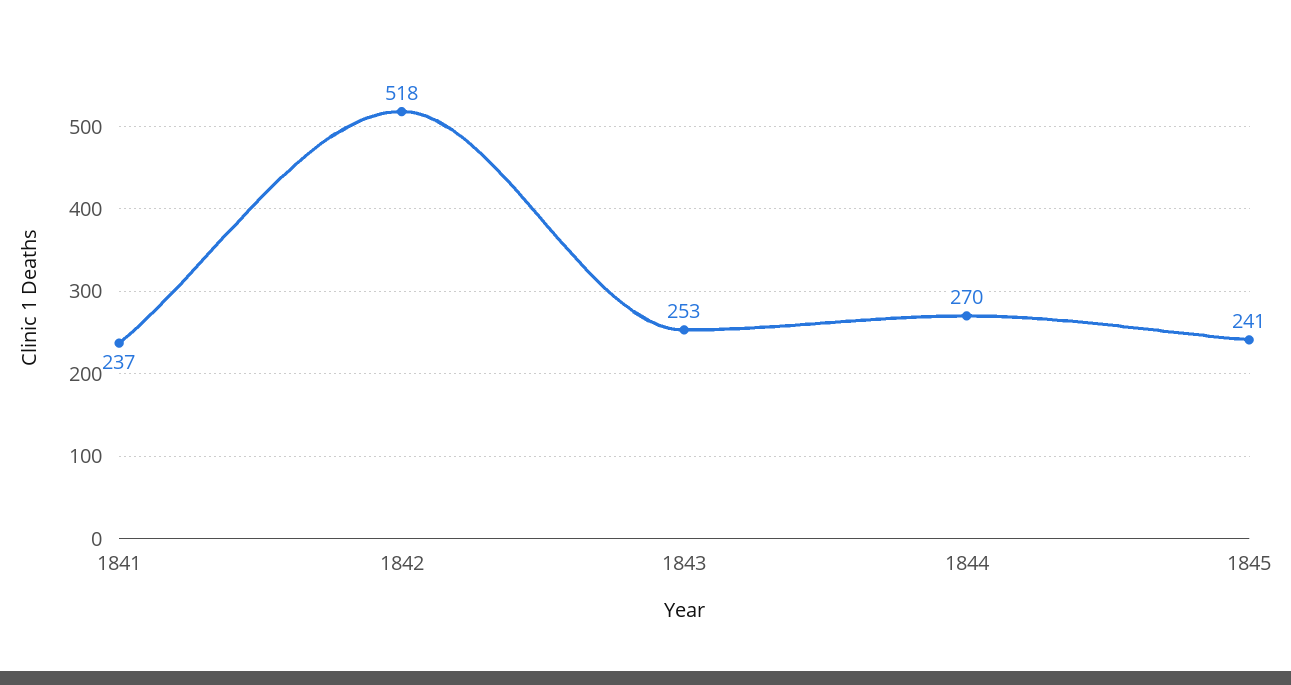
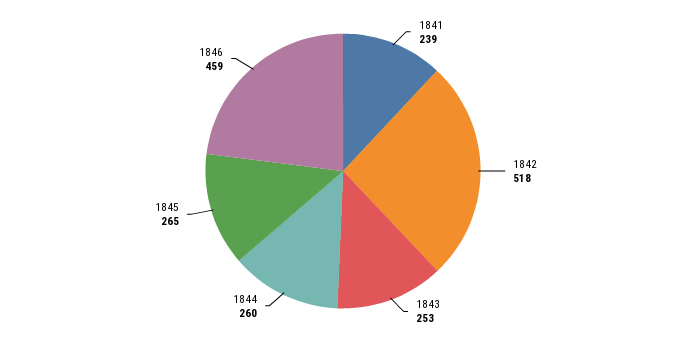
1841: 237 -> 239
1844: 270 -> 260
1845: 241 -> 265
1846: none -> 459

